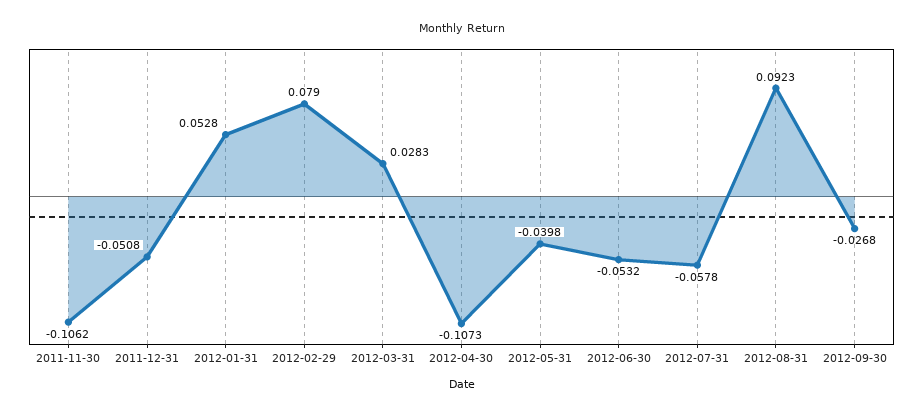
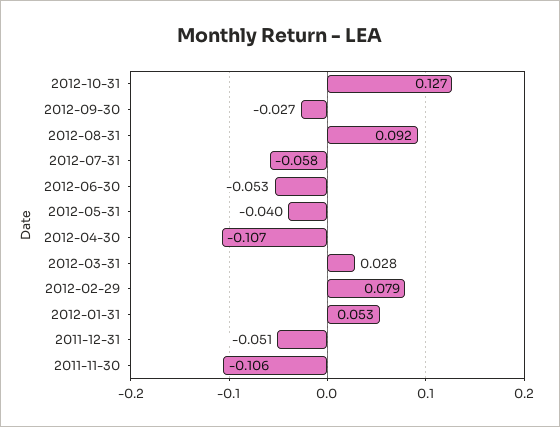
2012-10-31: none -> 0.127

